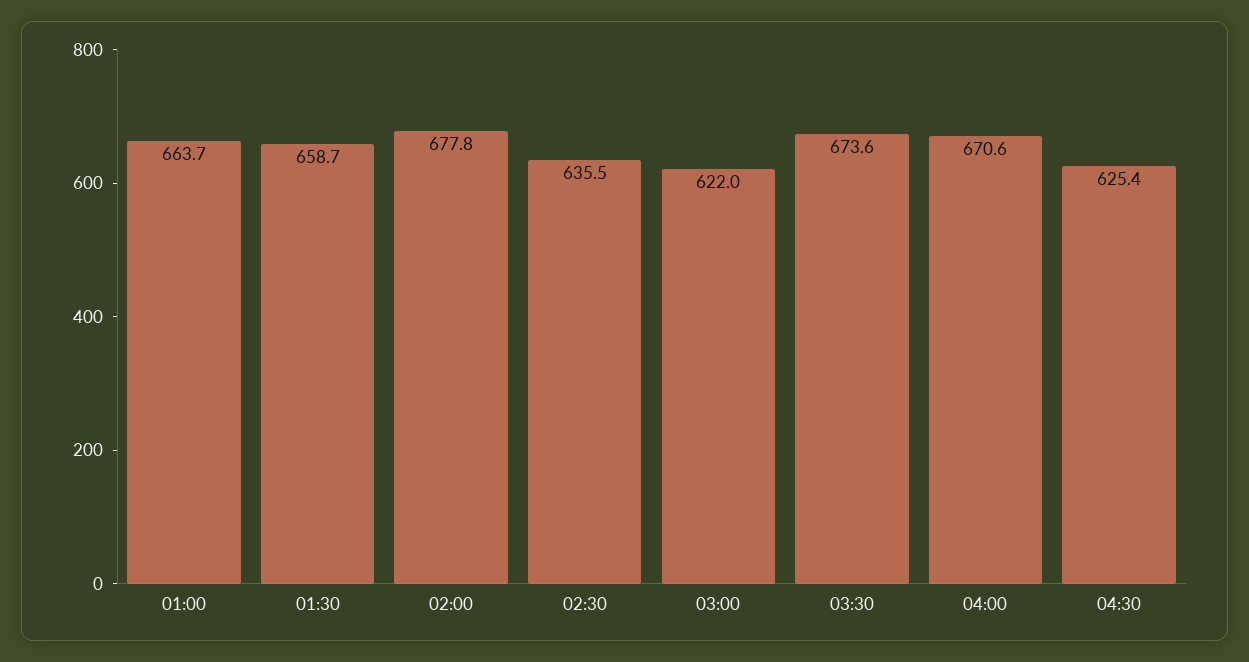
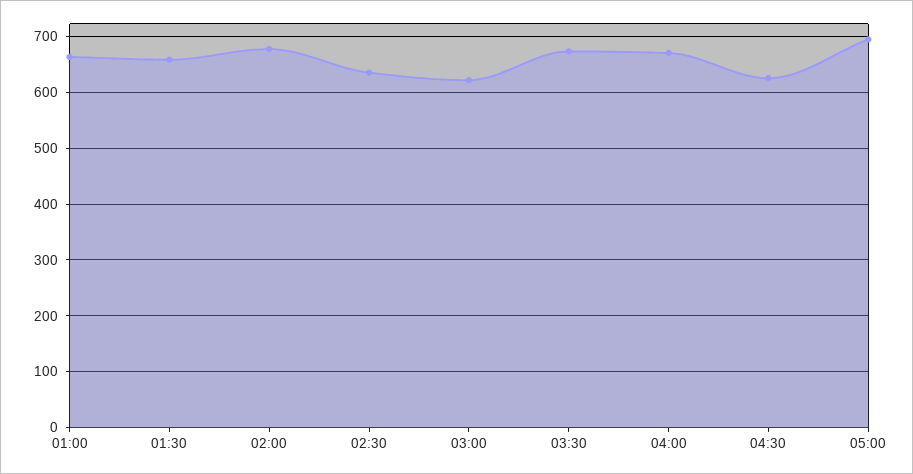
05:00: none -> 700

